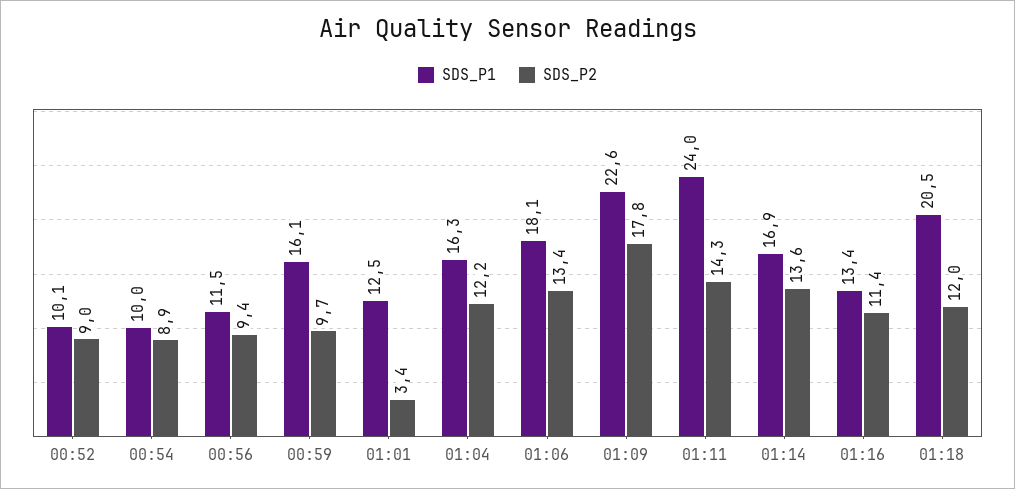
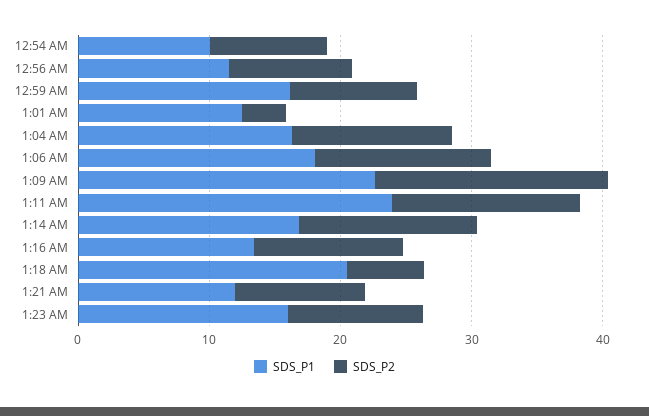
SDS_P1, 00:52: 10.1 -> none
SDS_P2, 00:52: 9 -> none
SDS_P2, 01:18: 12 -> 6
SDS_P1, 1:21 AM: none -> 12
SDS_P2, 1:21 AM: none -> 10
SDS_P1, 1:23 AM: none -> 16
SDS_P2, 1:23 AM: none -> 10

